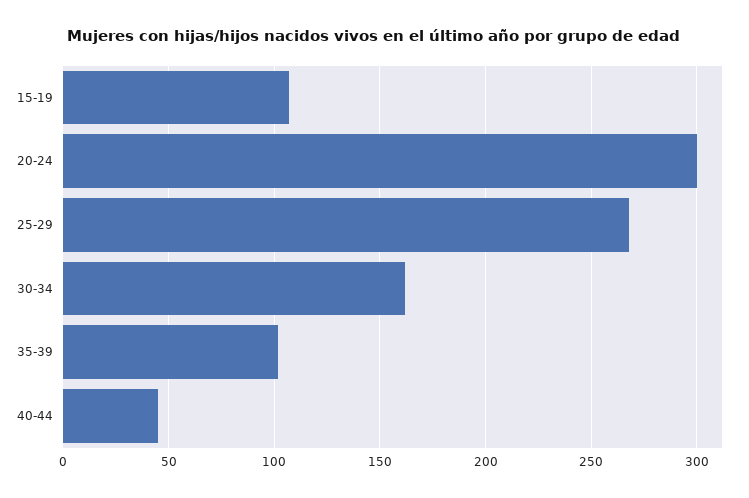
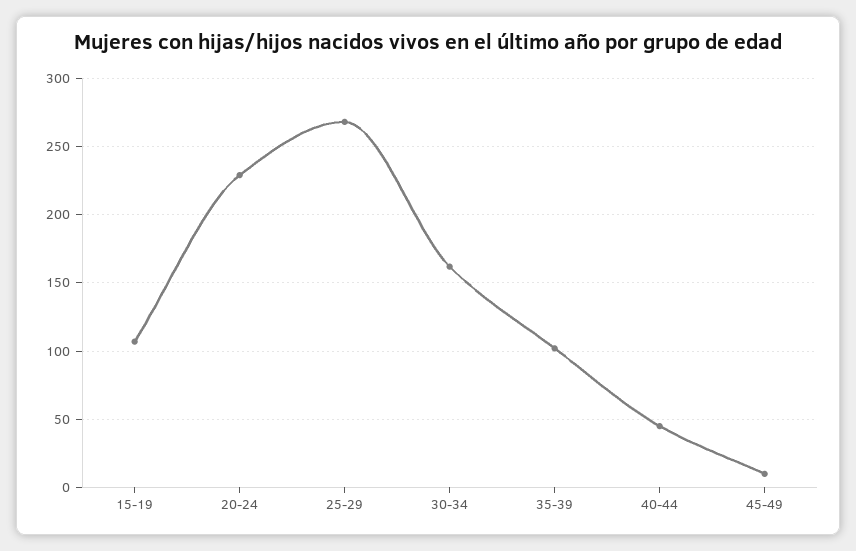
20-24: 300 -> 230
45-49: none -> 10

